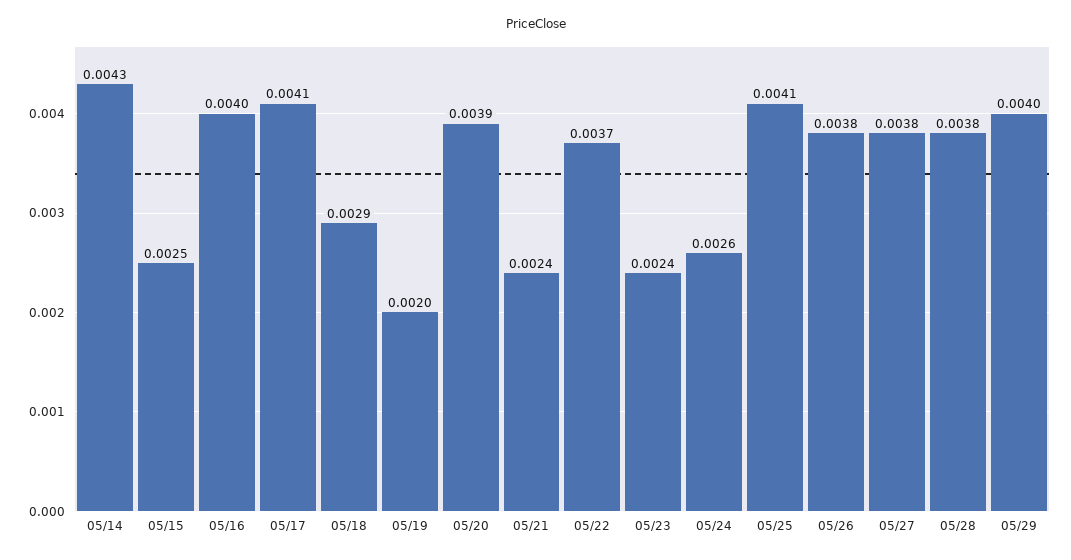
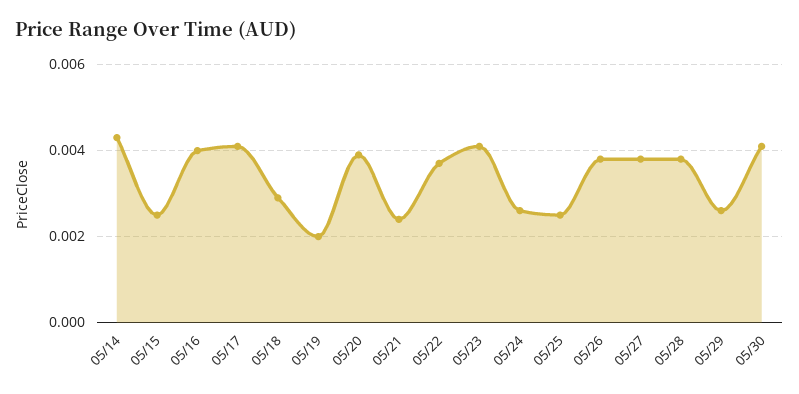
05/23: 0.0024 -> 0.004
05/25: 0.0041 -> 0.0025
05/29: 0.004 -> 0.0025
05/30: none -> 0.004

